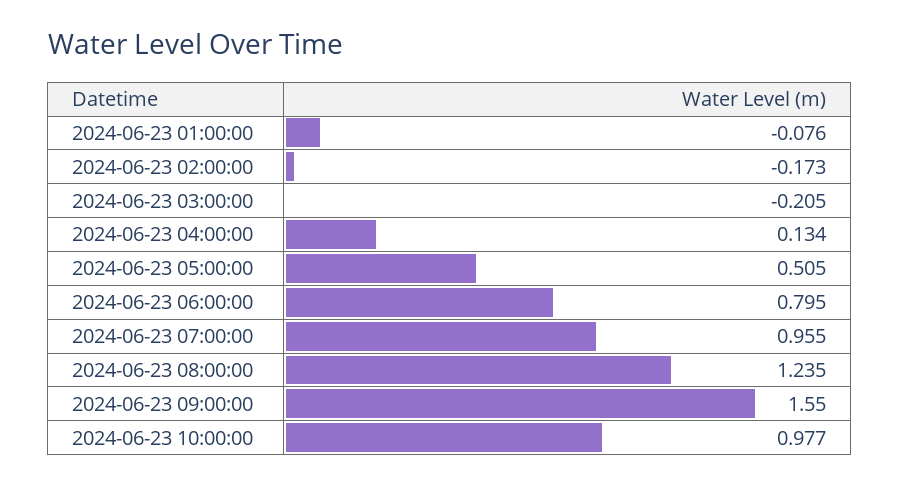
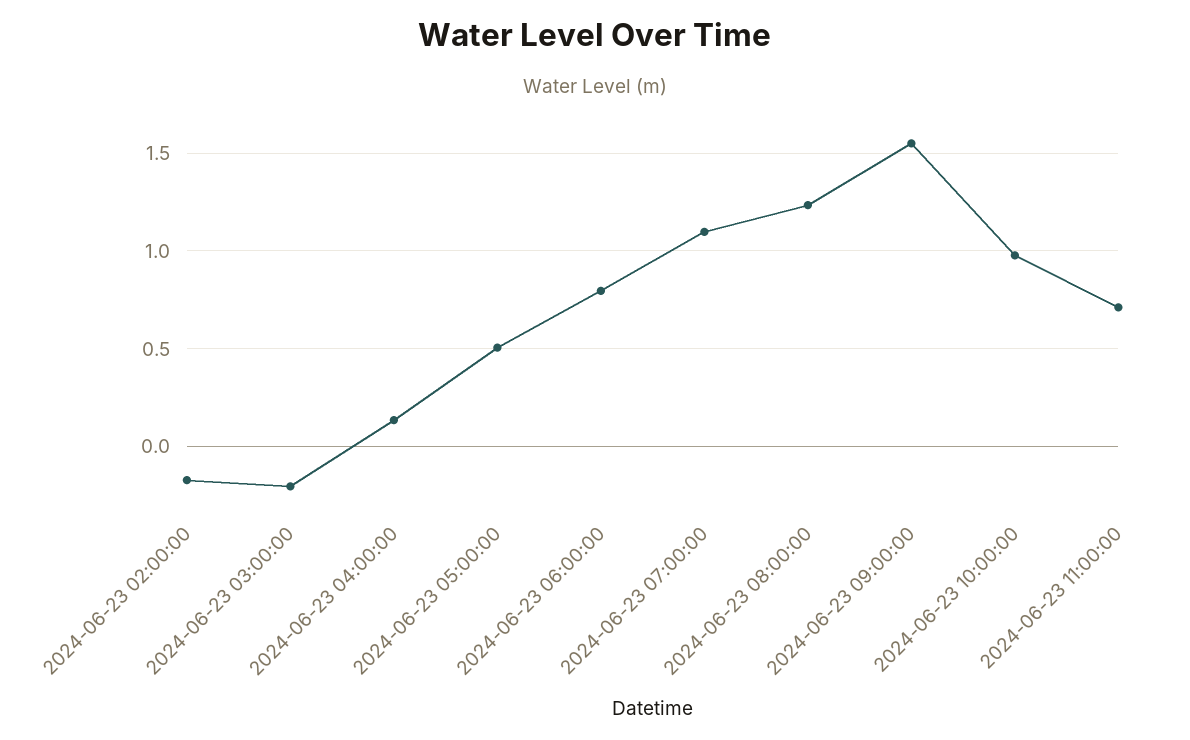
2024-06-23 01:00:00: -0.076 -> none
2024-06-23 07:00:00: 0.955 -> 1.1
2024-06-23 11:00:00: none -> 0.7

